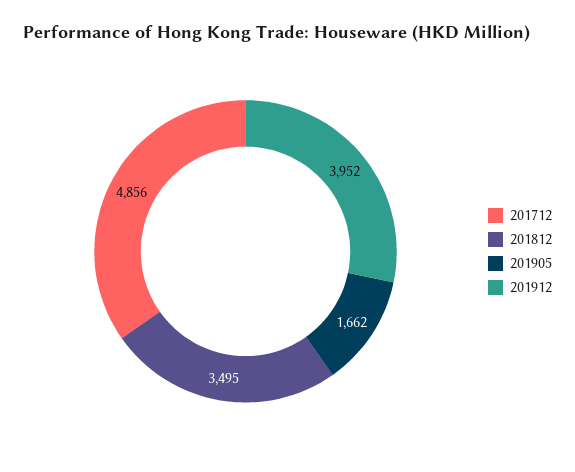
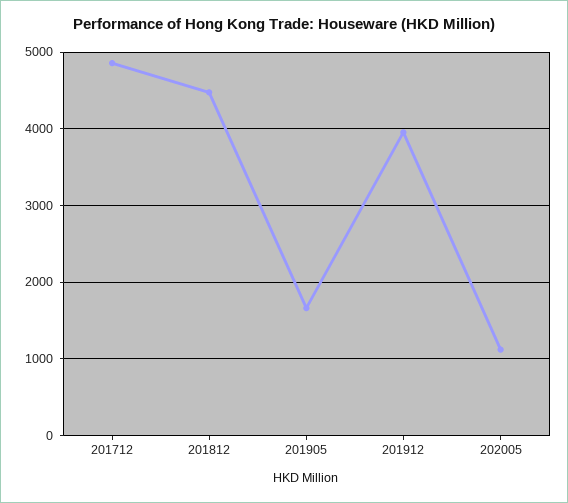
201812: 3495 -> 4500
202005: none -> 1100

